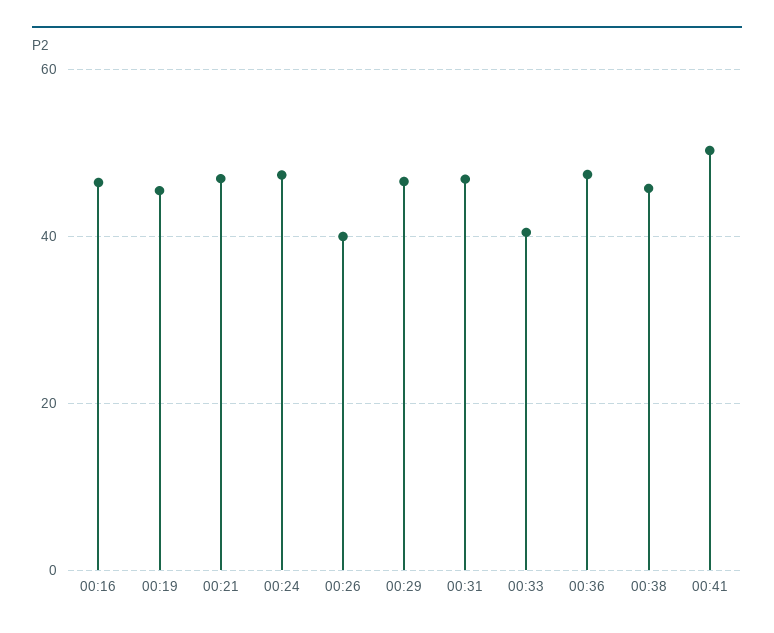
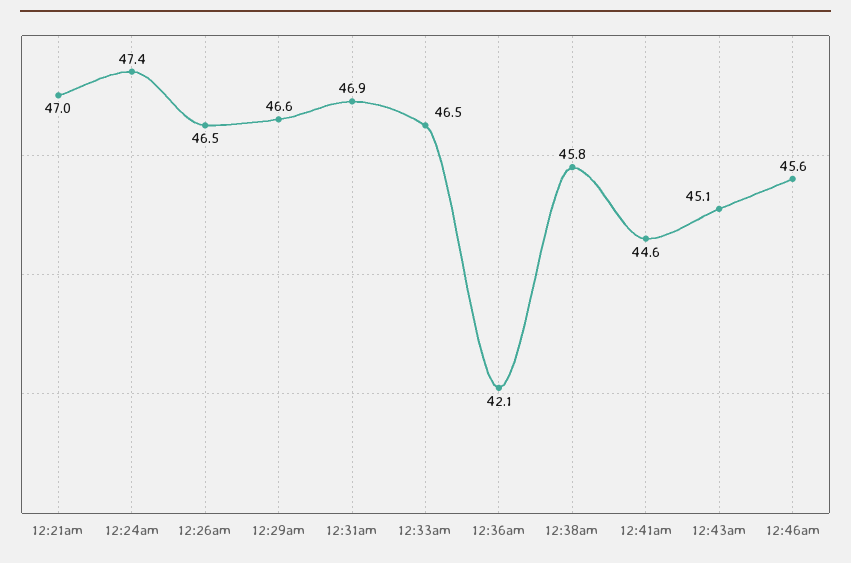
00:16: 46 -> none
00:19: 46 -> none
00:26: 40 -> 46.5
00:33: 40 -> 46.5
00:36: 48 -> 42.1
00:41: 50 -> 44.6
12:43am: none -> 45.1
12:46am: none -> 45.6

